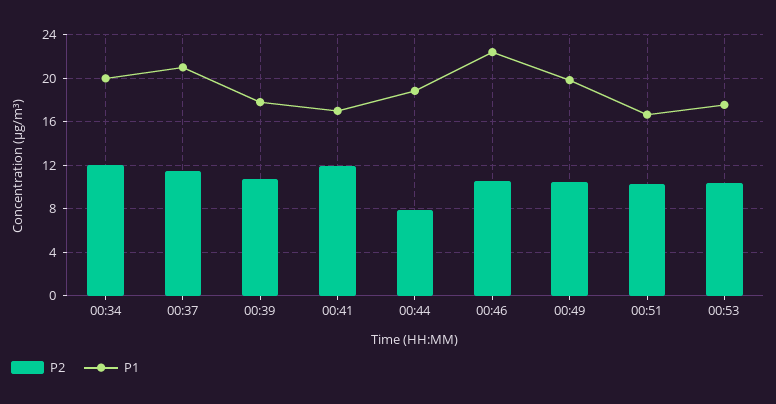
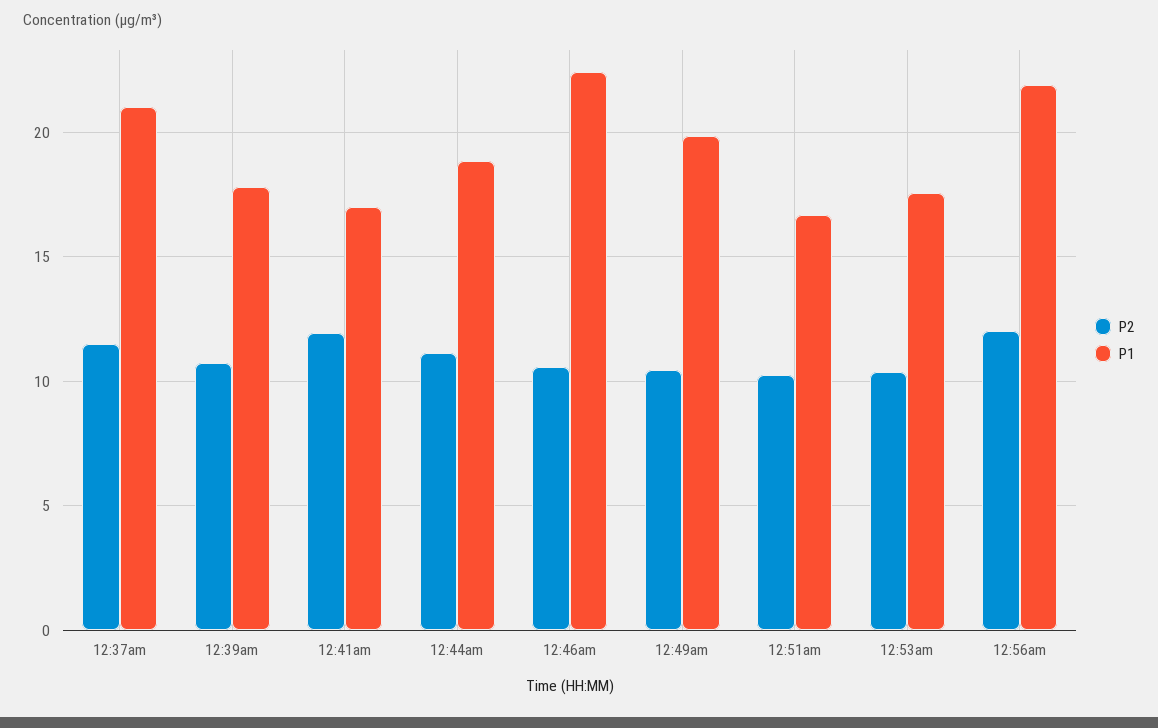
P2, 00:34: 12 -> none
P1, 00:34: 20 -> none
P2, 00:44: 8 -> 11
P2, 12:56am: none -> 12
P1, 12:56am: none -> 22

